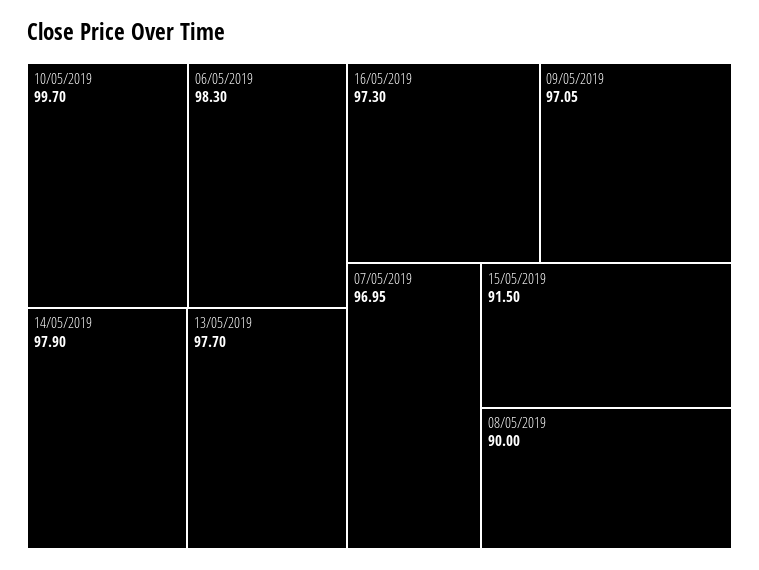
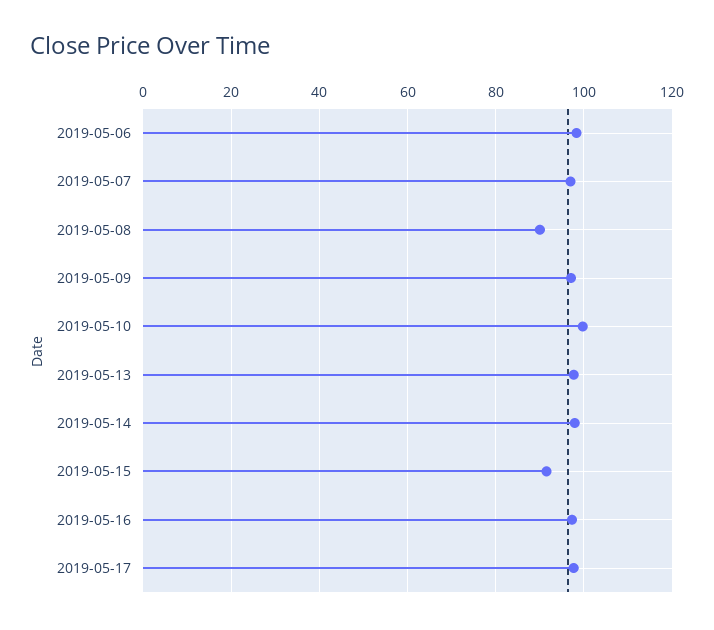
2019-05-17: none -> 98

